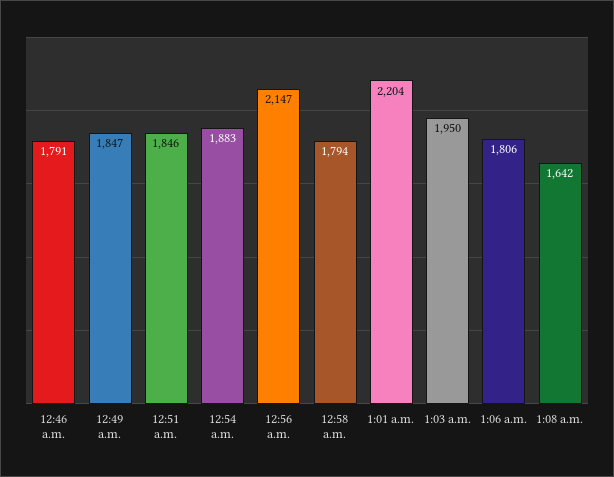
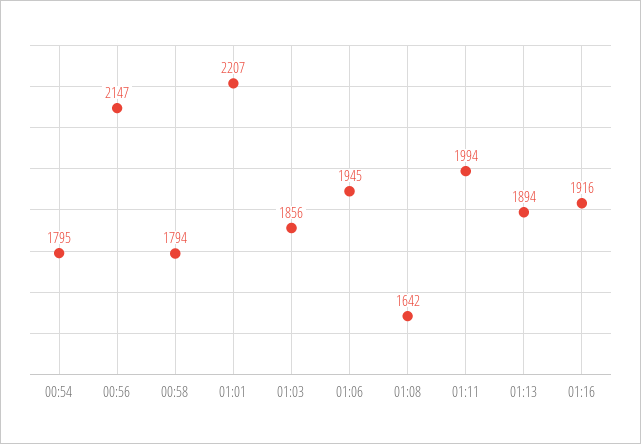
12:46 a.m.: 1791 -> none
12:49 a.m.: 1847 -> none
12:51 a.m.: 1846 -> none
12:54 a.m.: 1883 -> 1795
1:01 a.m.: 2204 -> 2207
1:03 a.m.: 1950 -> 1856
1:06 a.m.: 1806 -> 1945
01:11: none -> 1994
01:13: none -> 1894
01:16: none -> 1916

